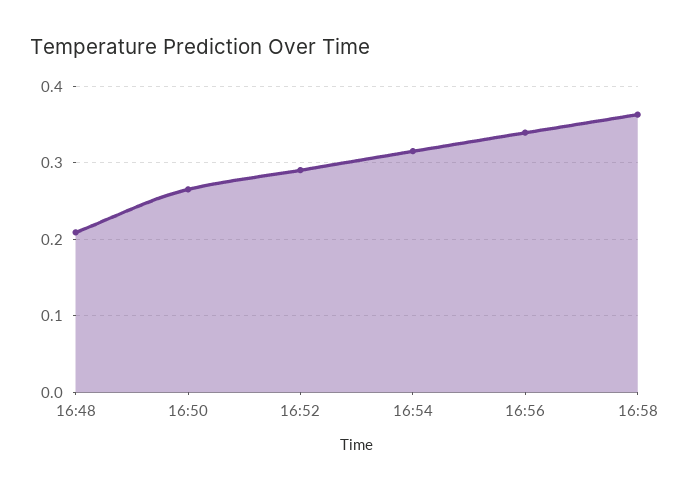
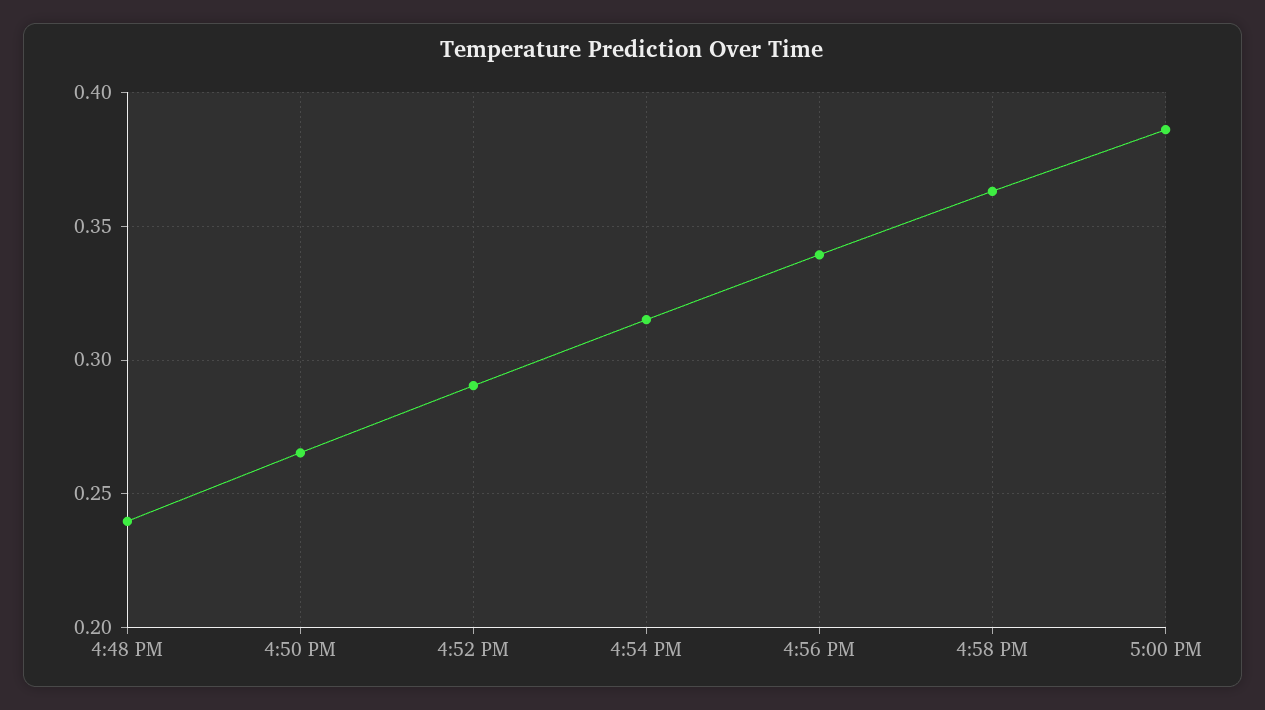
16:48: 0.21 -> 0.24
5:00 PM: none -> 0.385

